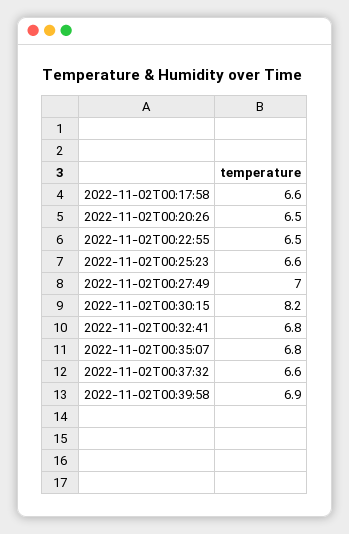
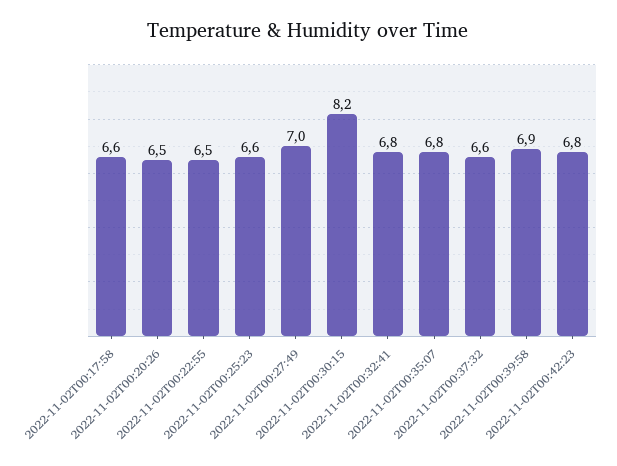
2022-11-02T00:42:23: none -> 6.8

